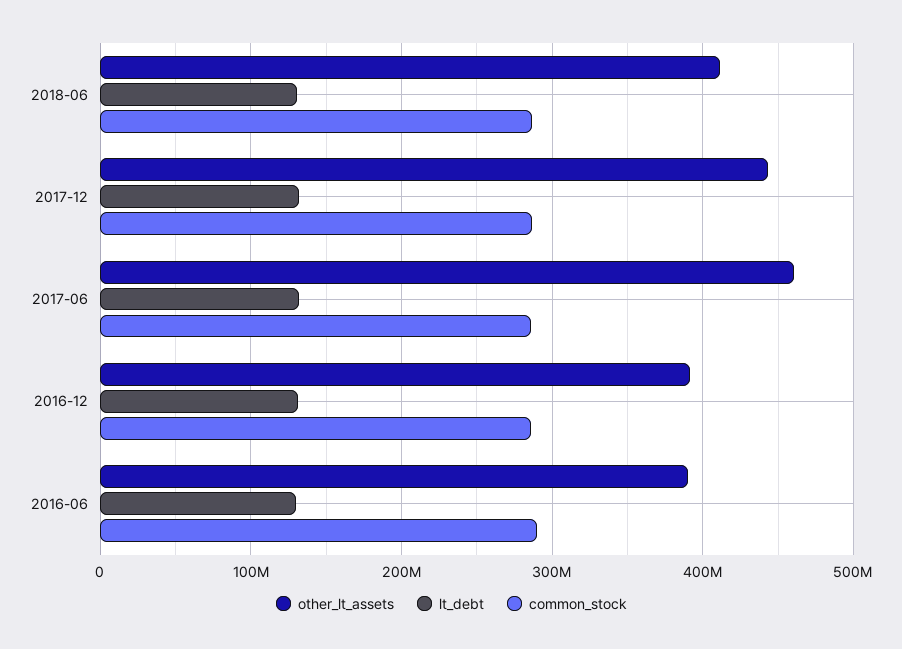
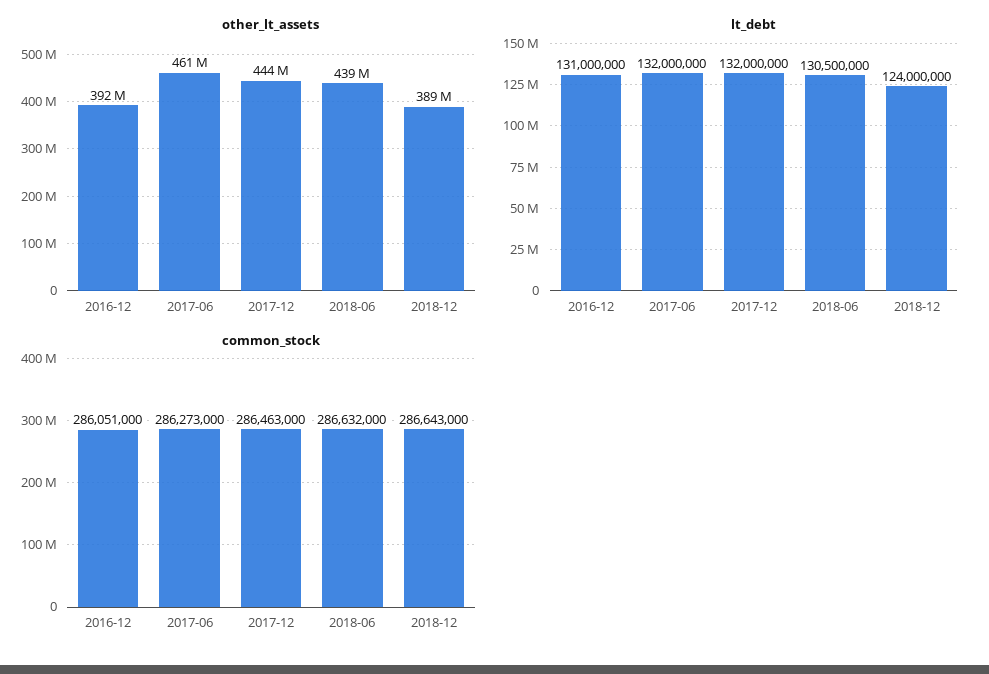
other_lt_assets, 2018-06: 410000000 -> 439000000
other_lt_assets, 2016-06: 390000000 -> none
lt_debt, 2016-06: 130000000 -> none
common_stock, 2016-06: 290000000 -> none
other_lt_assets, 2018-12: none -> 389000000
lt_debt, 2018-12: none -> 124000000
common_stock, 2018-12: none -> 286643000

